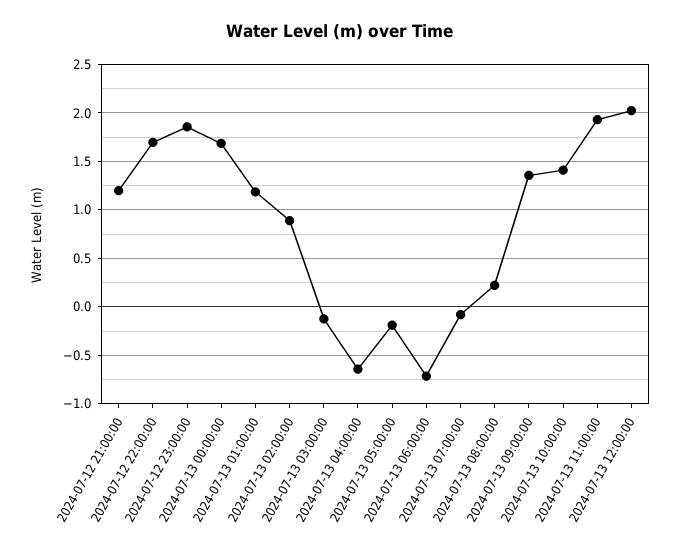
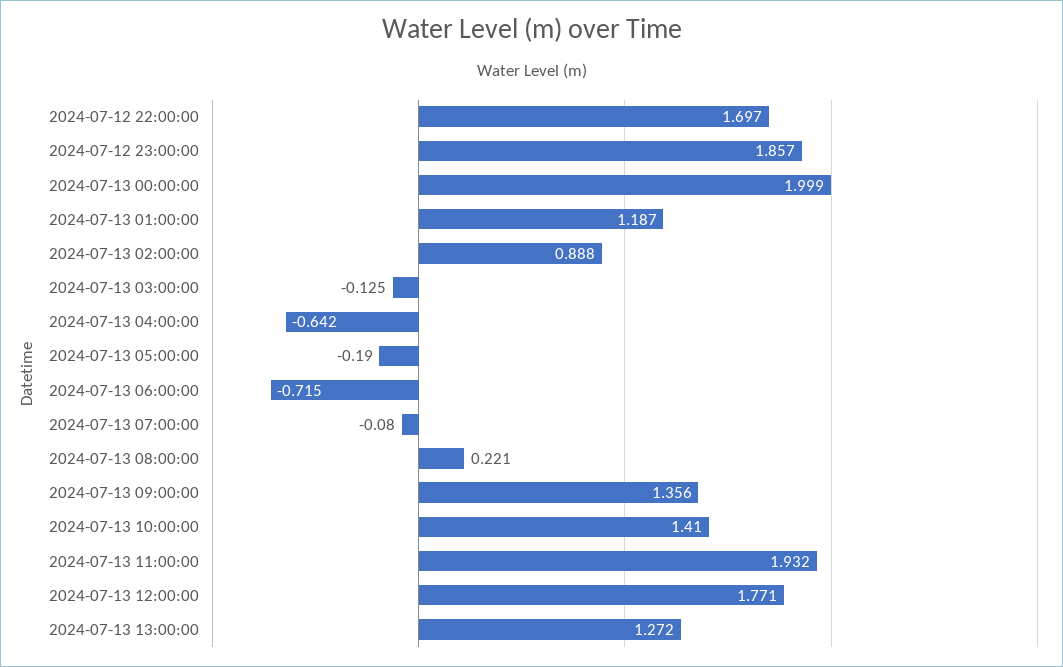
2024-07-12 21:00:00: 1.2 -> none
2024-07-13 00:00:00: 1.7 -> 1.999
2024-07-13 12:00:00: 2 -> 1.771
2024-07-13 13:00:00: none -> 1.272

